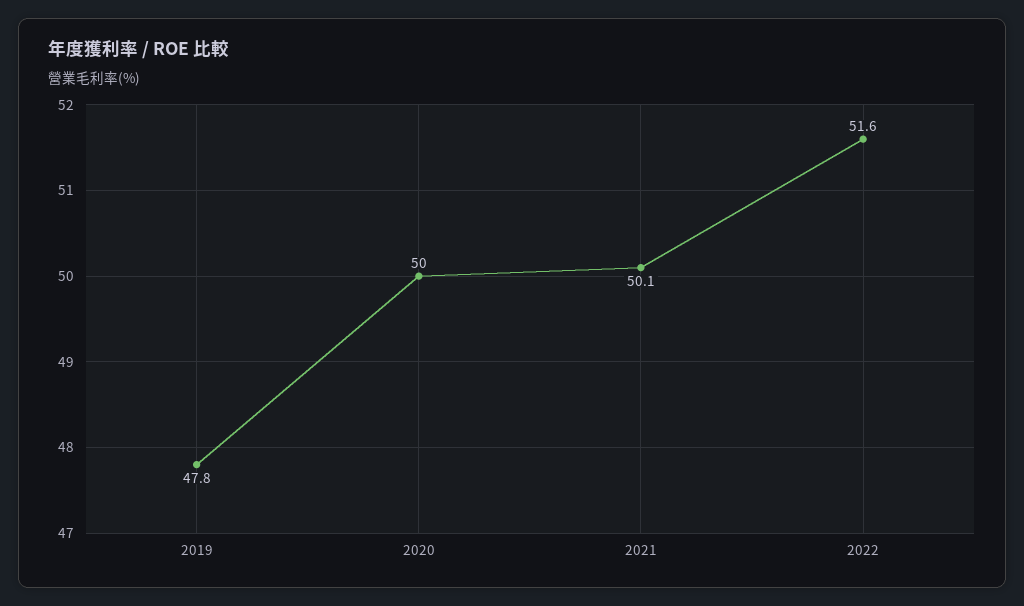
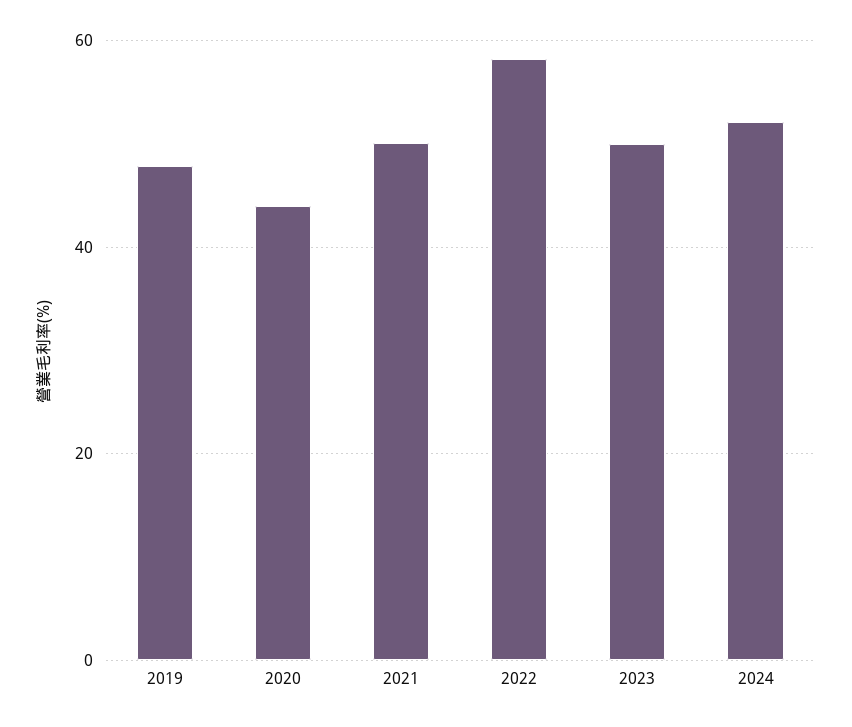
2020: 50 -> 44
2022: 51.6 -> 58
2023: none -> 50
2024: none -> 52

